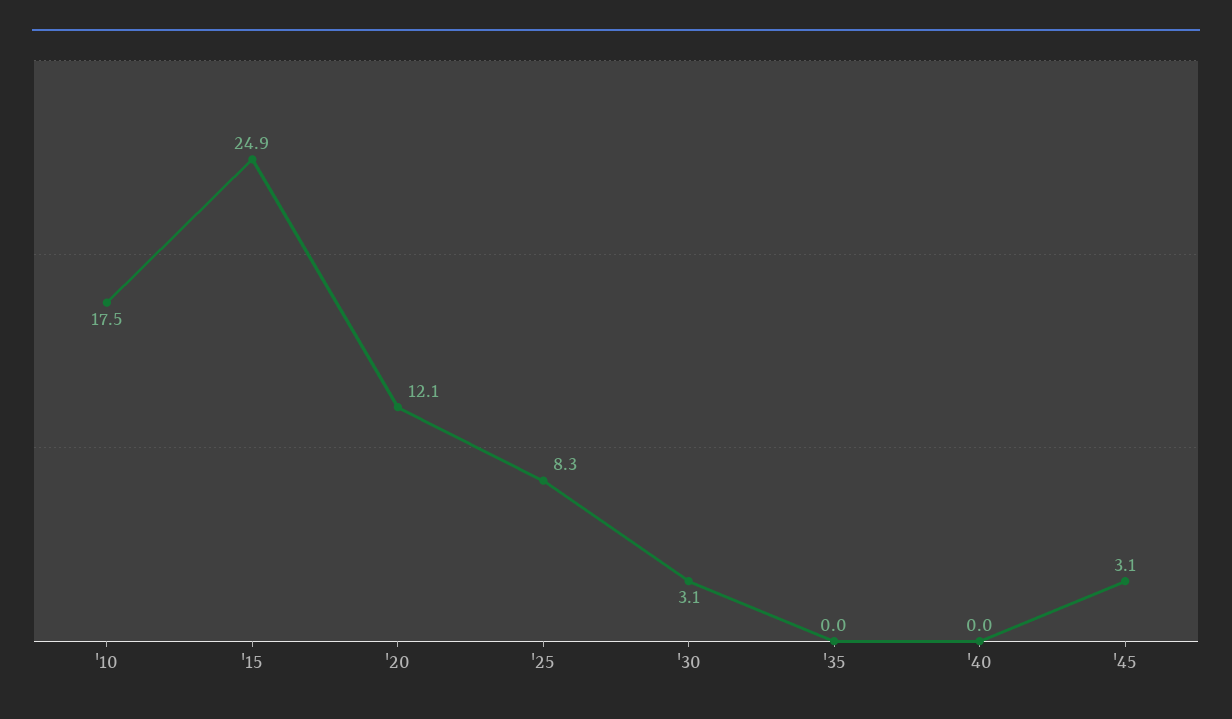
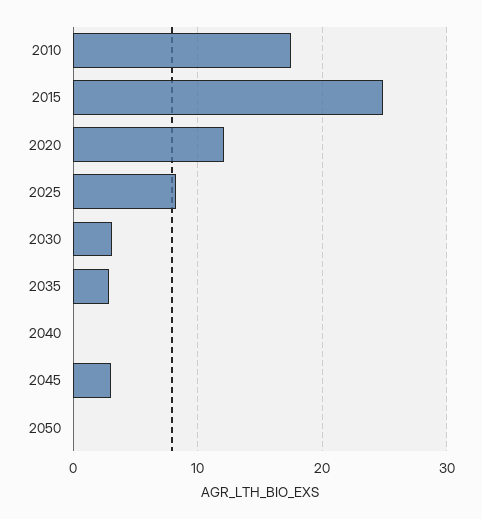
'35: 0 -> 3
2050: none -> 0

